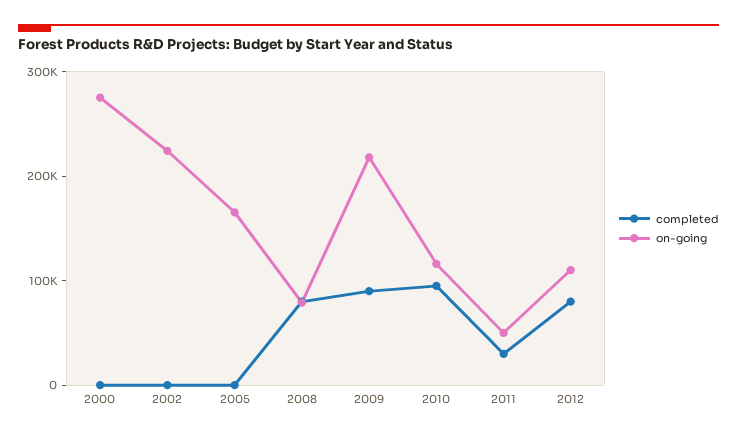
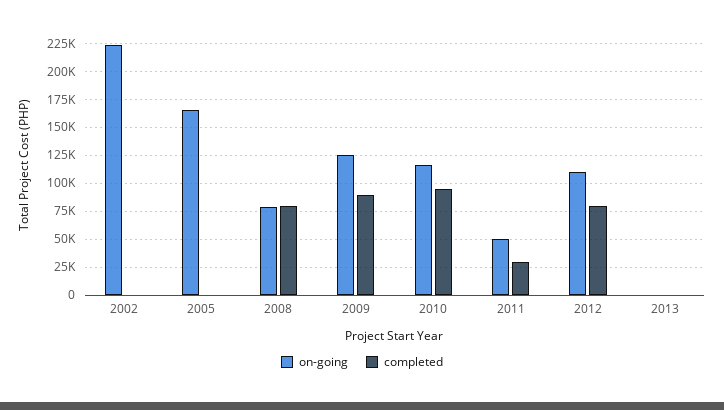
completed, 2000: 0 -> none
on-going, 2000: 280000 -> none
on-going, 2009: 220000 -> 125000
on-going, 2013: none -> 0
completed, 2013: none -> 0

